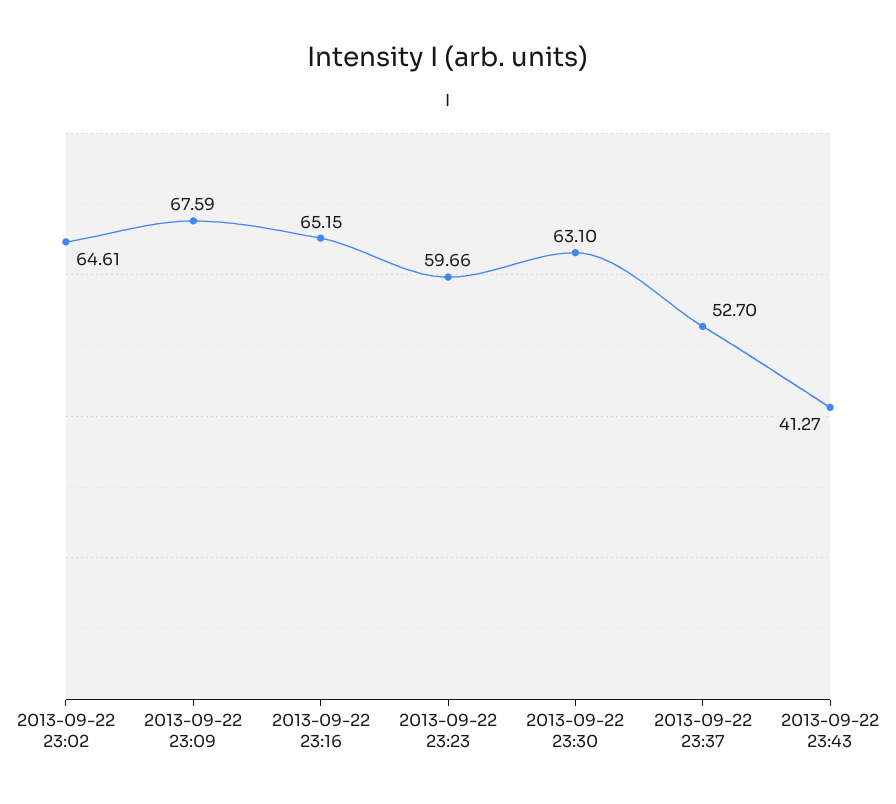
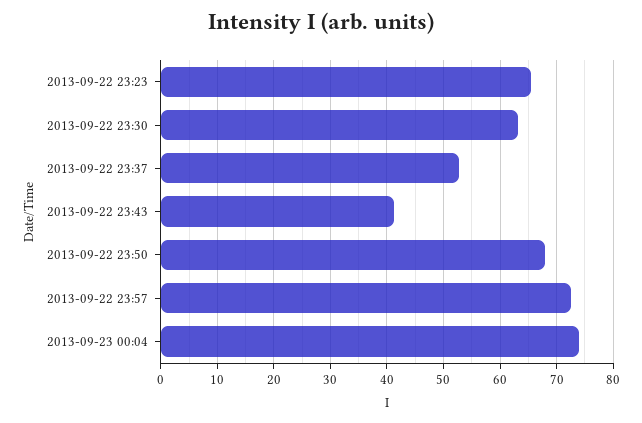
2013-09-22 23:02: 64.61 -> none
2013-09-22 23:09: 67.59 -> none
2013-09-22 23:16: 65.15 -> none
2013-09-22 23:23: 59.66 -> 66
2013-09-22 23:50: none -> 68
2013-09-22 23:57: none -> 72
2013-09-23 00:04: none -> 74

